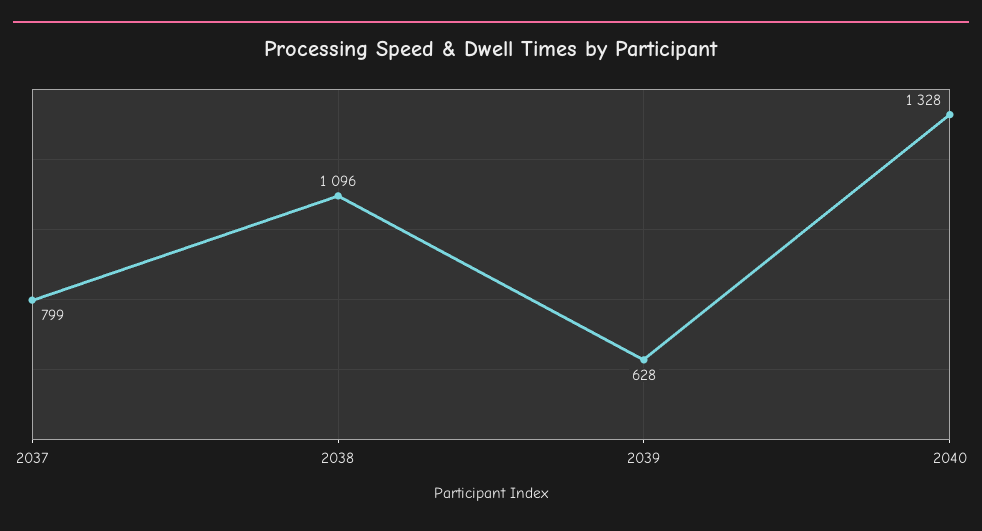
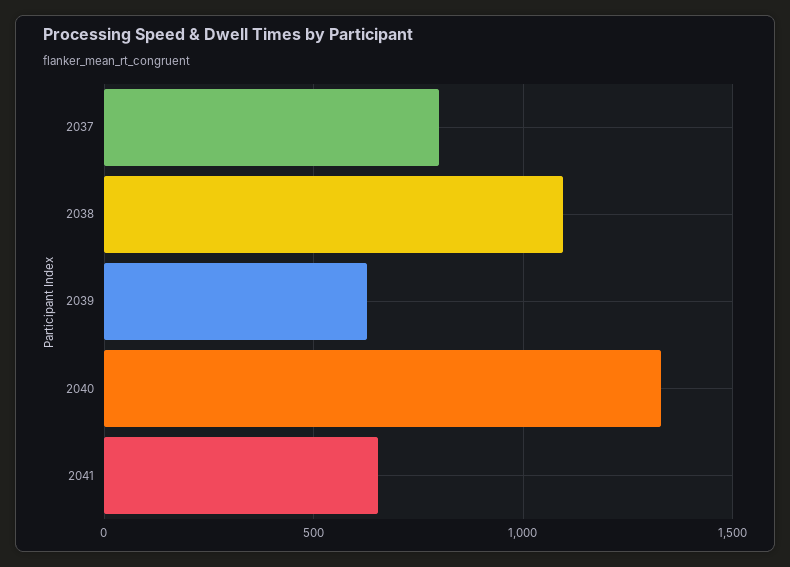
2041: none -> 650

